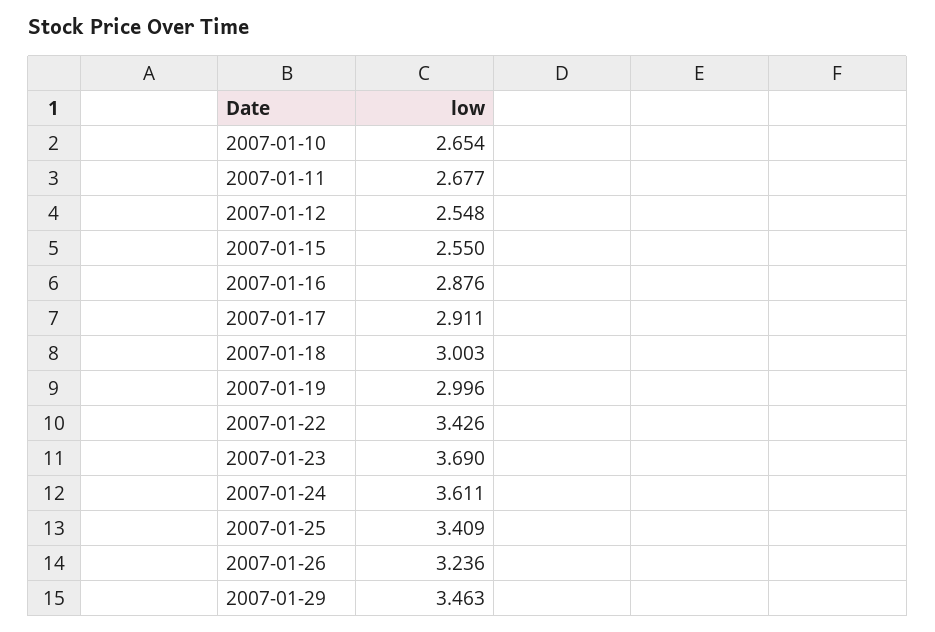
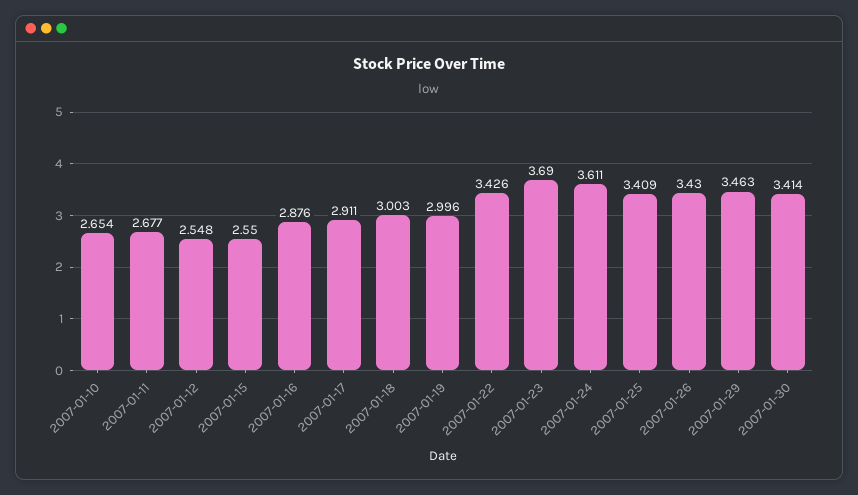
2007-01-26: 3.236 -> 3.43
2007-01-30: none -> 3.414

